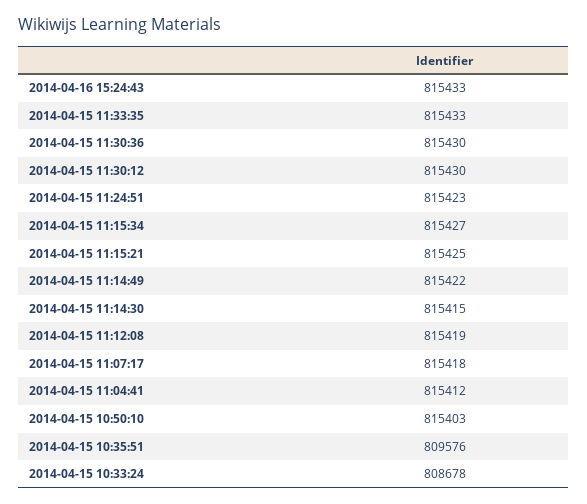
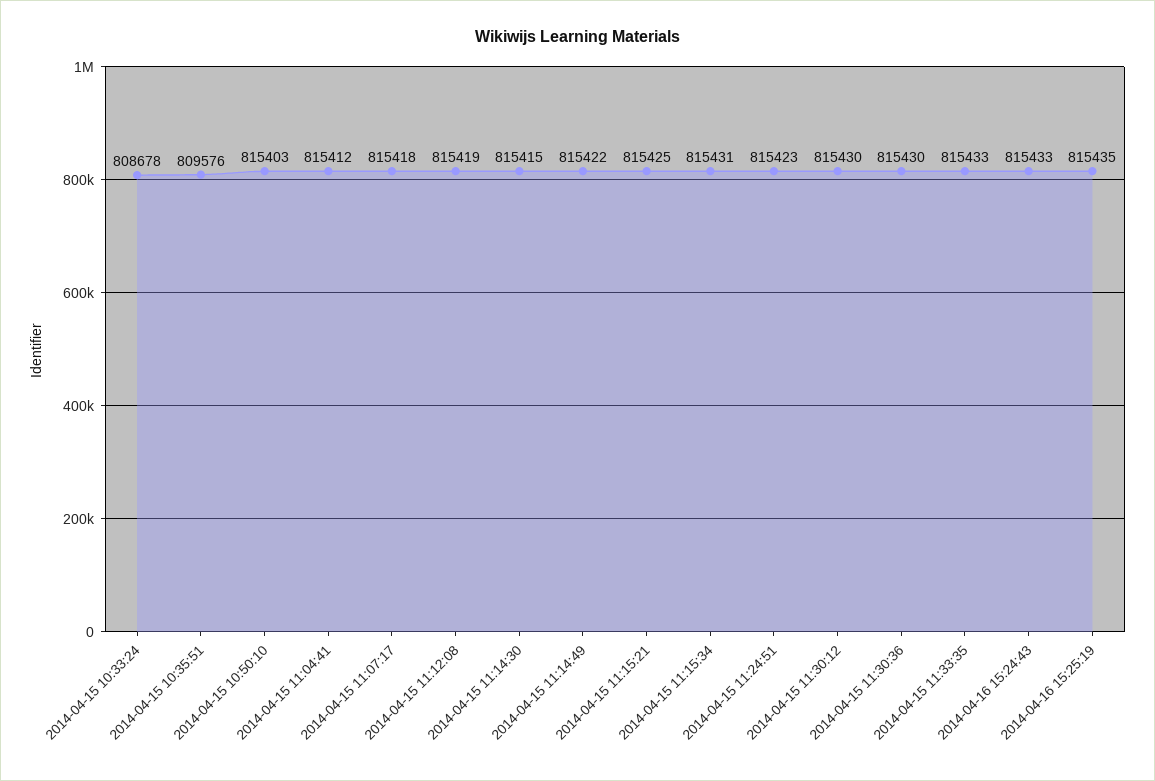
2014-04-15 11:15:34: 815427 -> 815431
2014-04-16 15:25:19: none -> 815435

